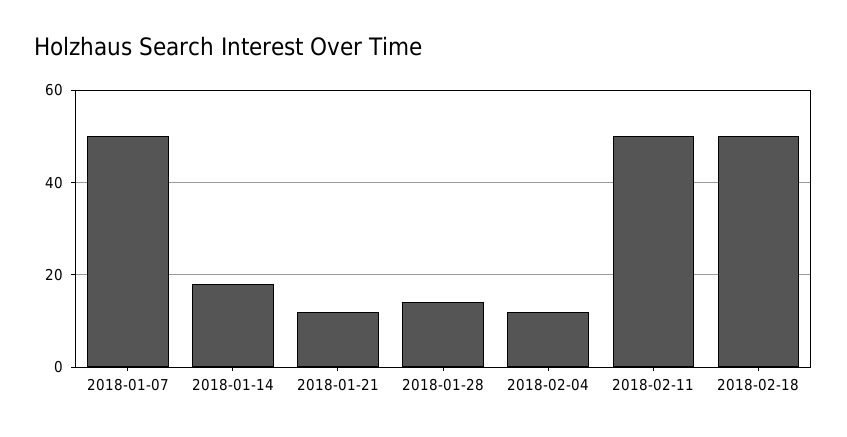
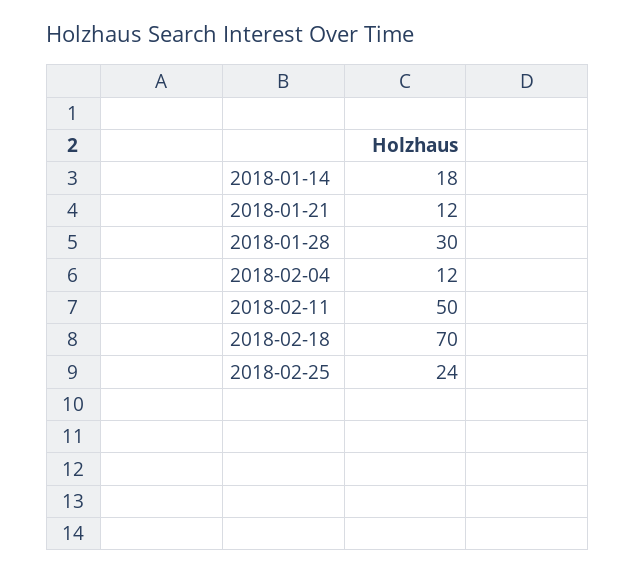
2018-01-07: 50 -> none
2018-01-28: 15 -> 30
2018-02-18: 50 -> 70
2018-02-25: none -> 24

